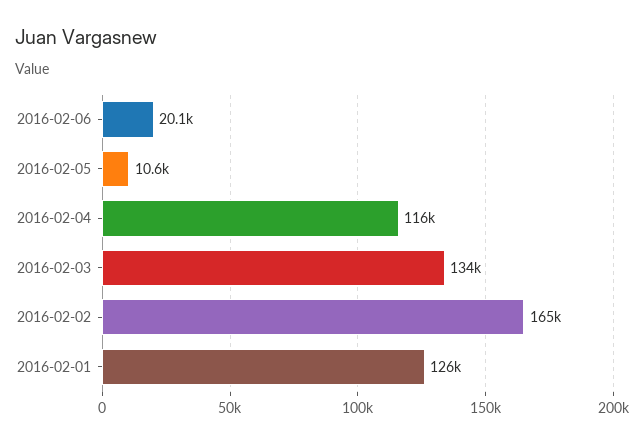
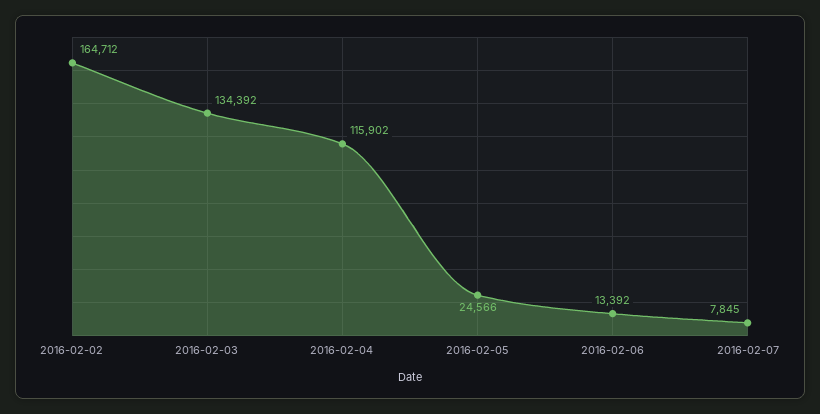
2016-02-06: 20100 -> 13392
2016-02-05: 10600 -> 24566
2016-02-01: 126000 -> none
2016-02-07: none -> 7845

